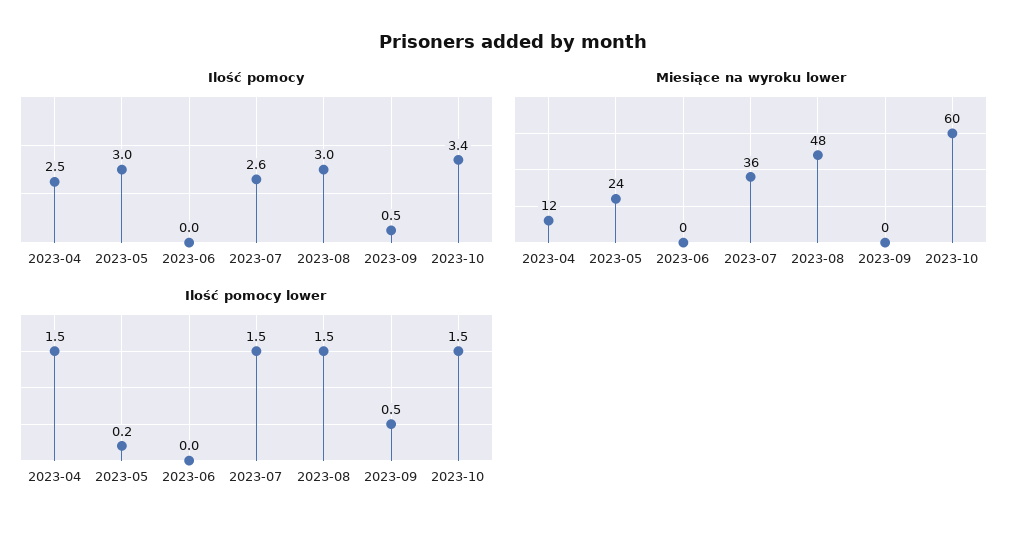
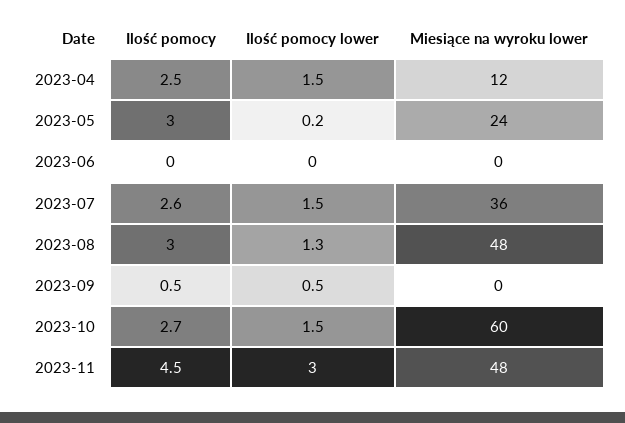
Ilość pomocy, 2023-10: 3.4 -> 2.7
Ilość pomocy lower, 2023-08: 1.5 -> 1.3
Ilość pomocy, 2023-11: none -> 4.5
Ilość pomocy lower, 2023-11: none -> 3
Miesiące na wyroku lower, 2023-11: none -> 48

